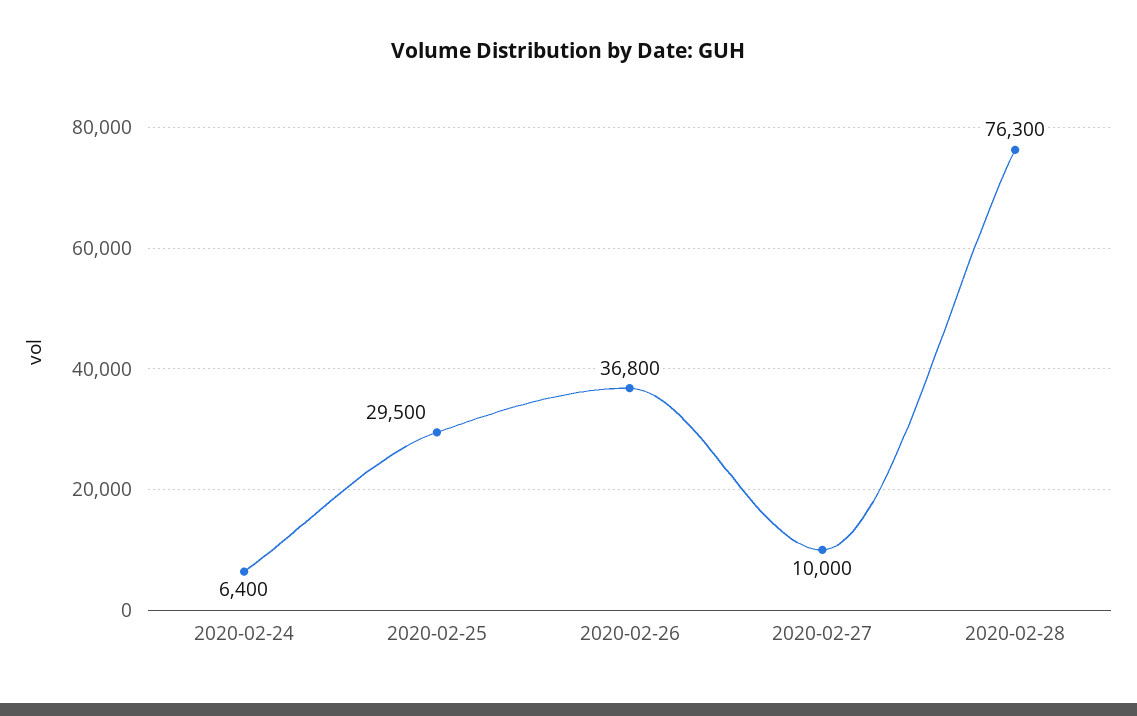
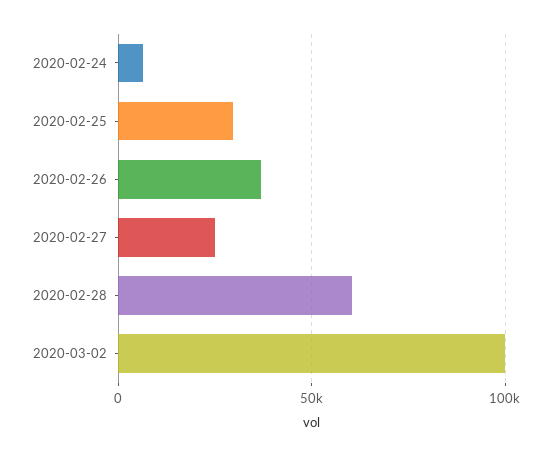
2020-02-27: 10000 -> 25000
2020-02-28: 76300 -> 60000
2020-03-02: none -> 100000

